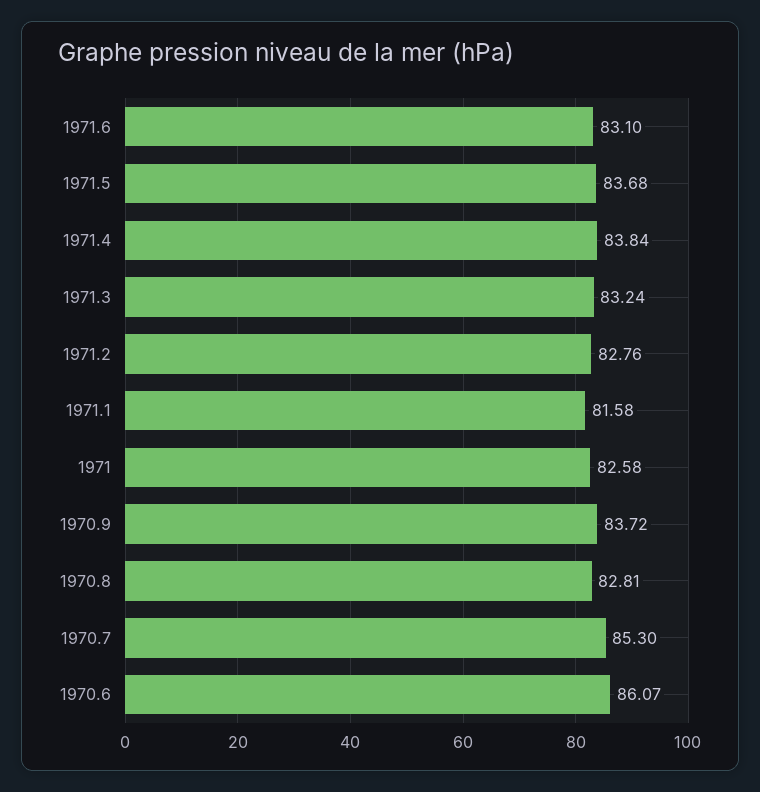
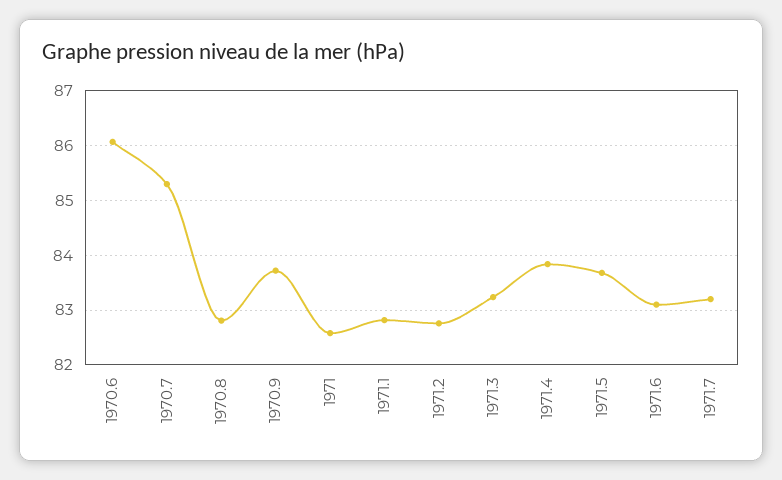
1971.1: 81.58 -> 82.8
1971.7: none -> 83.2

